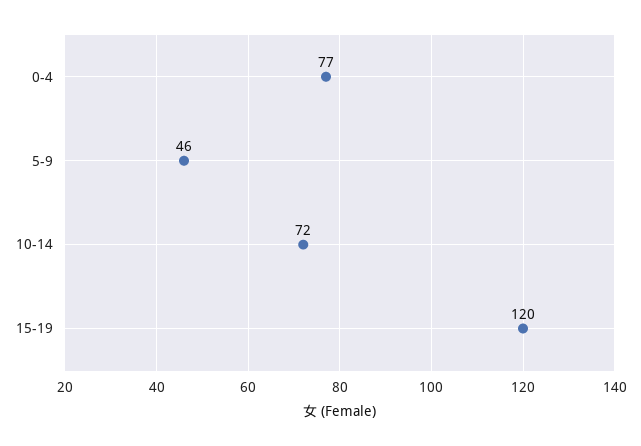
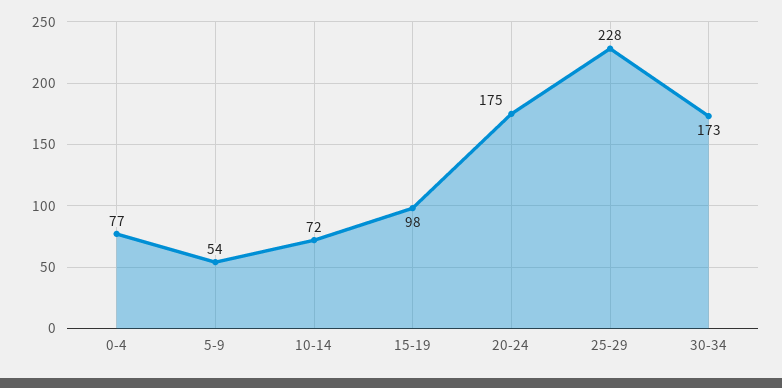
5-9: 46 -> 54
15-19: 120 -> 98
20-24: none -> 175
25-29: none -> 228
30-34: none -> 173

